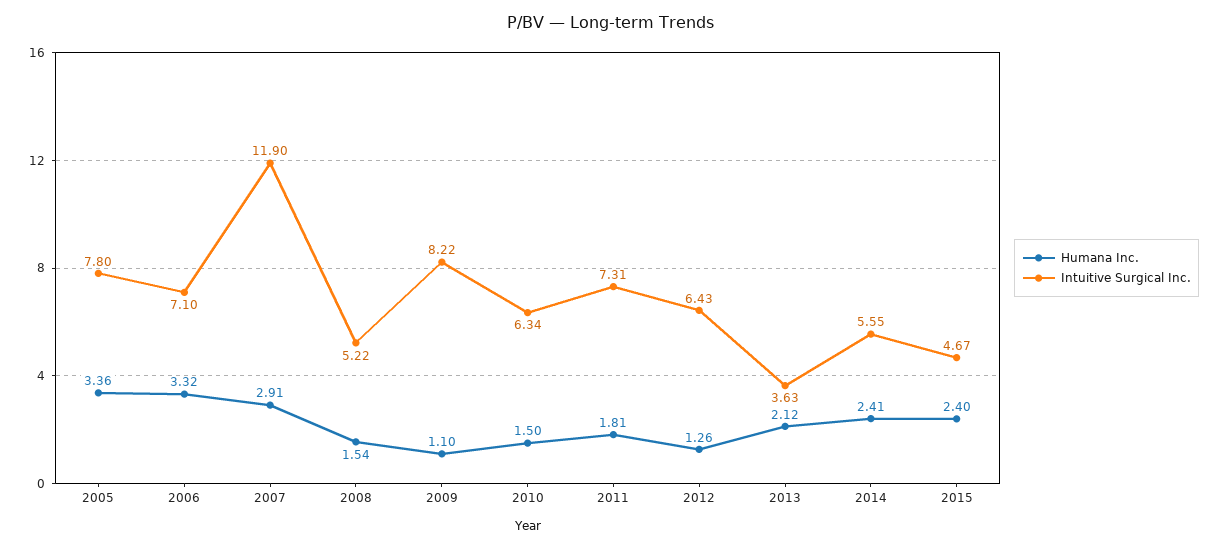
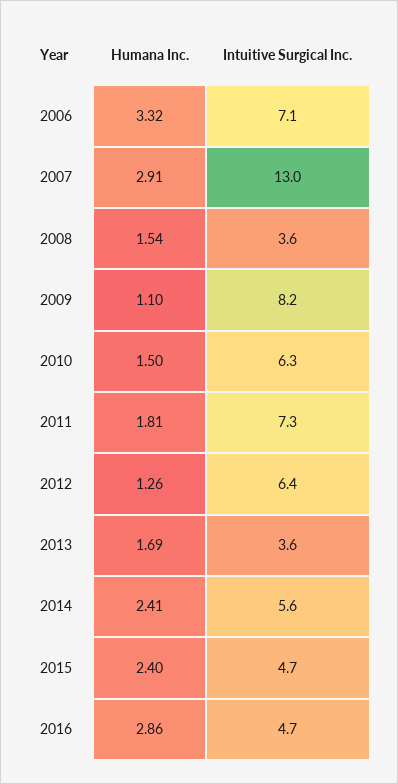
Humana Inc., 2005: 3.36 -> none
Intuitive Surgical Inc., 2005: 7.8 -> none
Intuitive Surgical Inc., 2007: 11.9 -> 13
Intuitive Surgical Inc., 2008: 5.22 -> 3.6
Humana Inc., 2013: 2.12 -> 1.69
Humana Inc., 2016: none -> 2.86
Intuitive Surgical Inc., 2016: none -> 4.7

